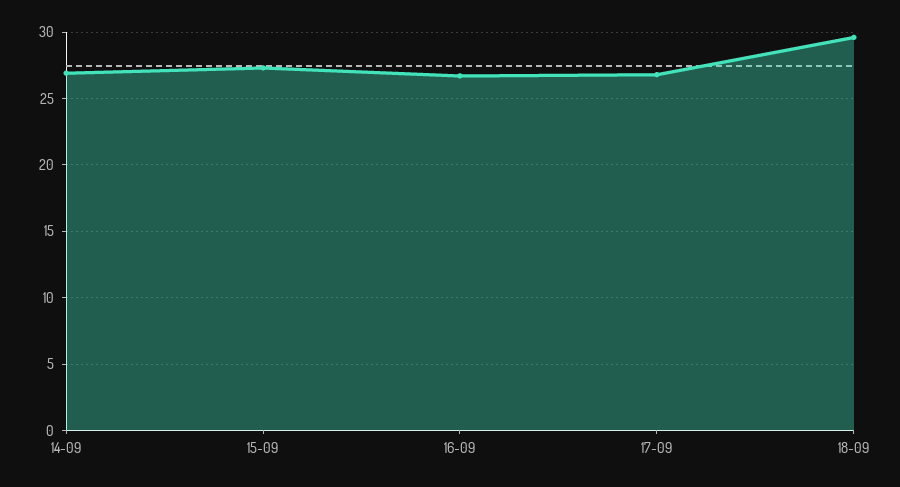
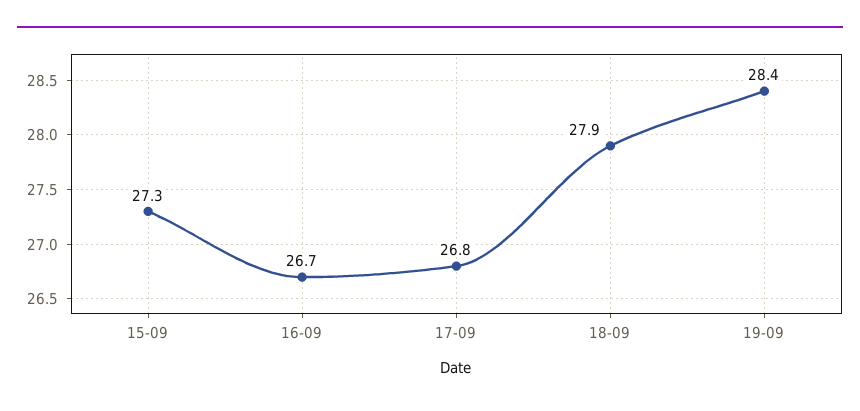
14-09: 27 -> none
18-09: 29.5 -> 27.9
19-09: none -> 28.4

